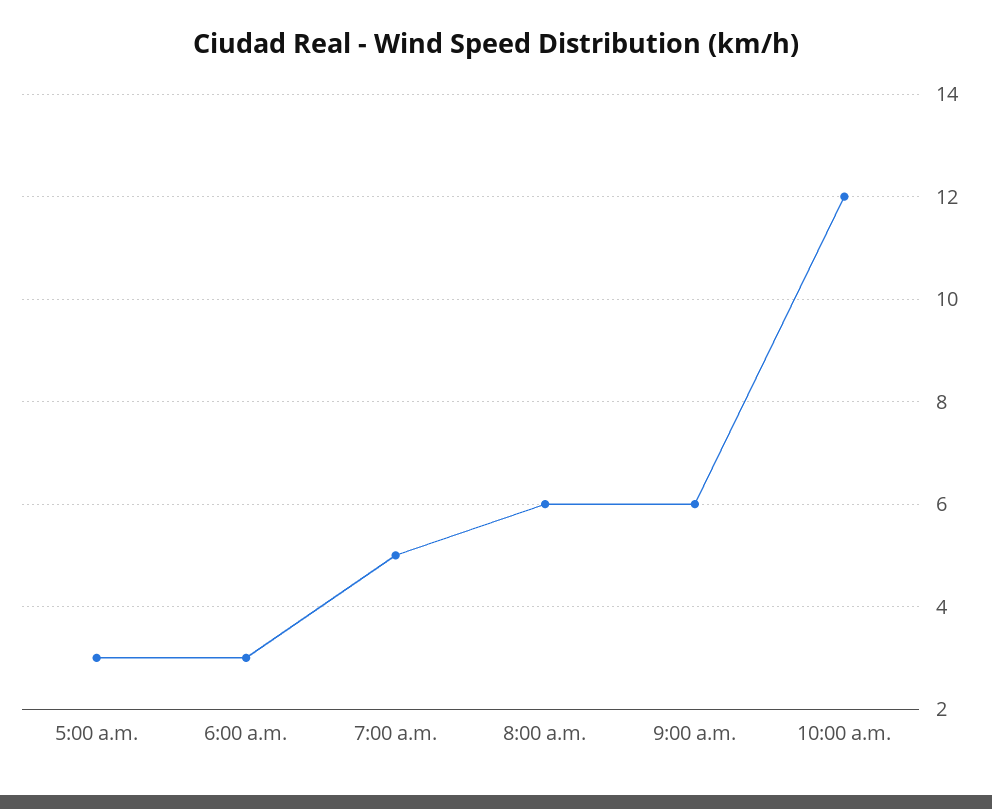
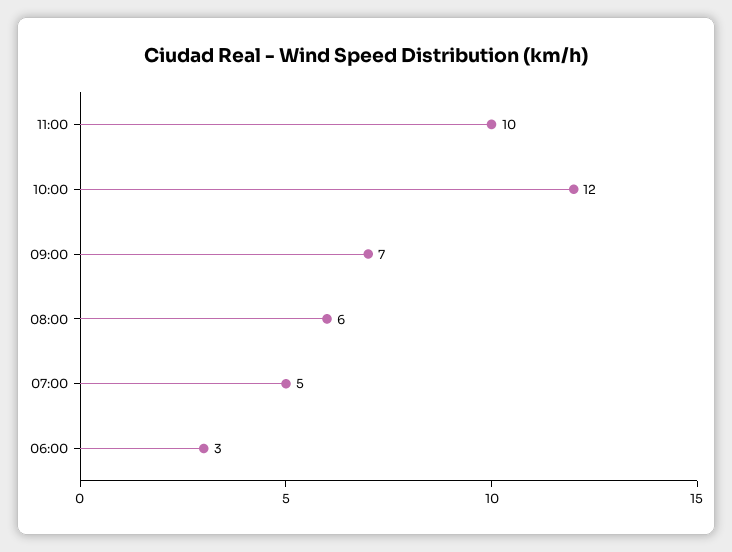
5:00 a.m.: 3 -> none
9:00 a.m.: 6 -> 7
11:00: none -> 10

